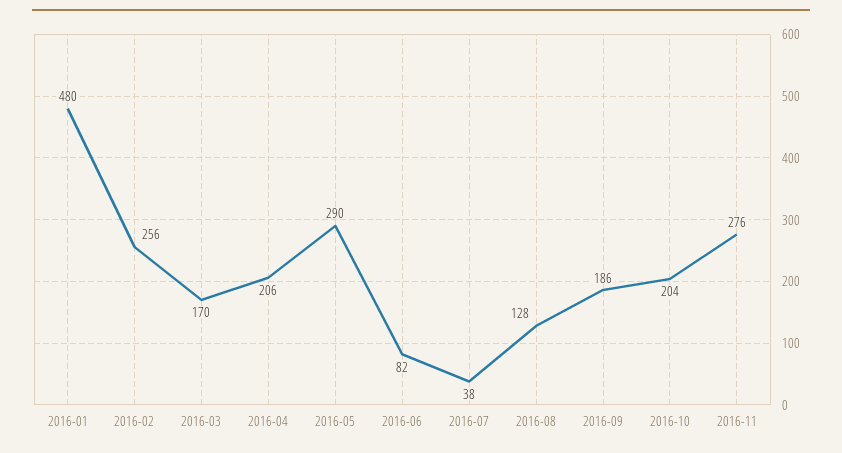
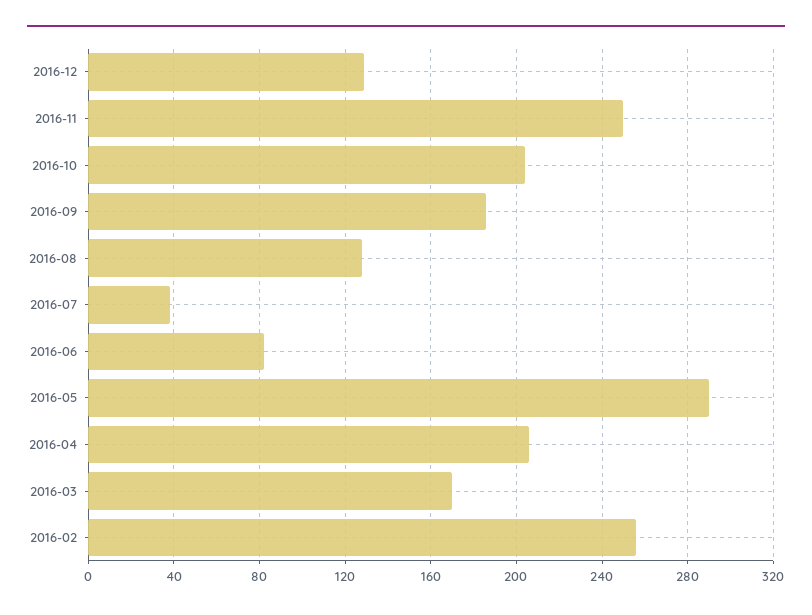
2016-01: 480 -> none
2016-11: 276 -> 250
2016-12: none -> 130

